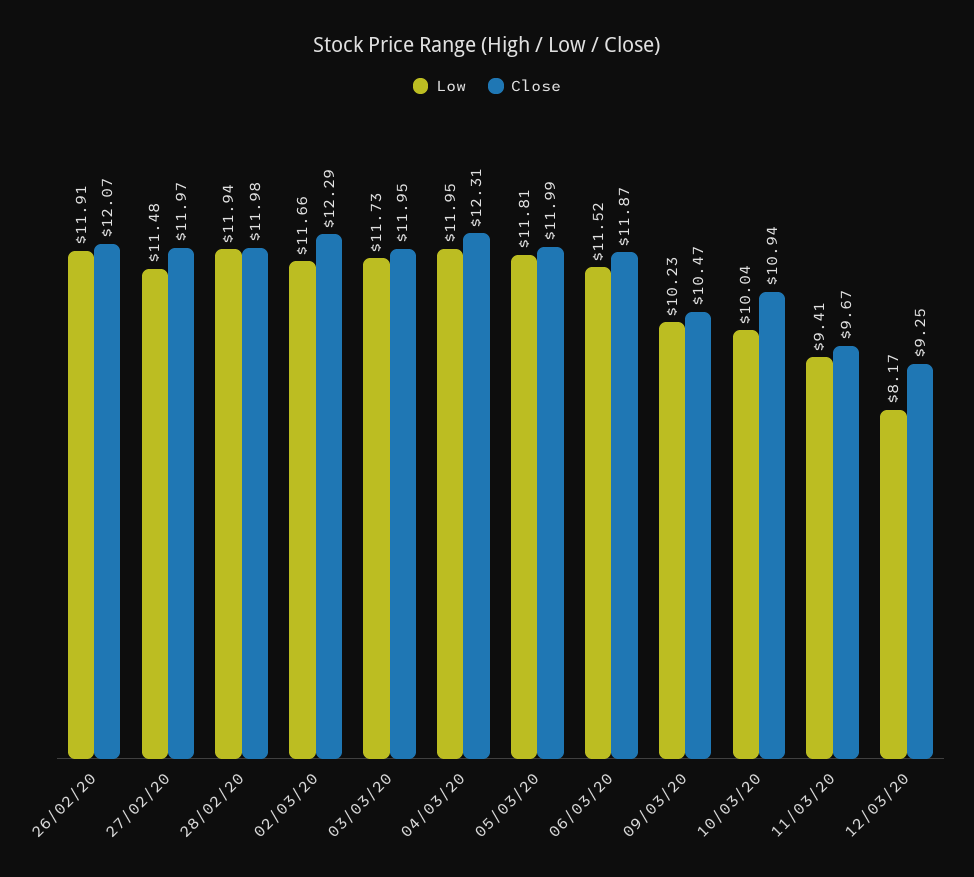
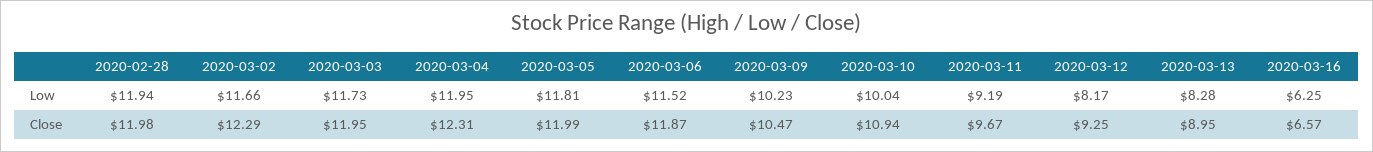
Low, 26/02/20: 11.91 -> none
Close, 26/02/20: 12.07 -> none
Low, 27/02/20: 11.48 -> none
Close, 27/02/20: 11.97 -> none
Low, 11/03/20: 9.41 -> 9.19
Low, 2020-03-13: none -> 8.28
Low, 2020-03-16: none -> 6.25
Close, 2020-03-13: none -> 8.95
Close, 2020-03-16: none -> 6.57

